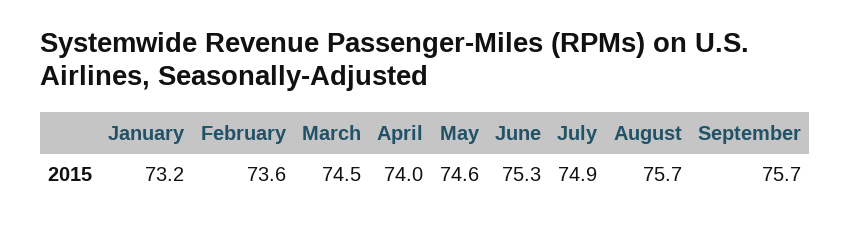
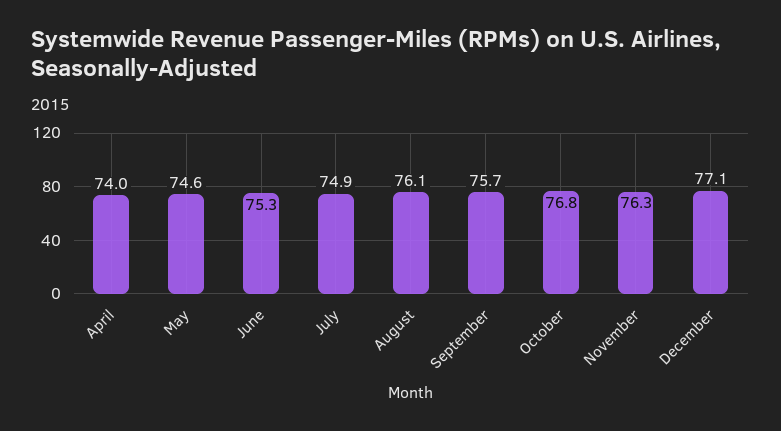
January: 73.2 -> none
February: 73.6 -> none
March: 74.5 -> none
August: 75.7 -> 76.1
October: none -> 76.8
November: none -> 76.3
December: none -> 77.1

